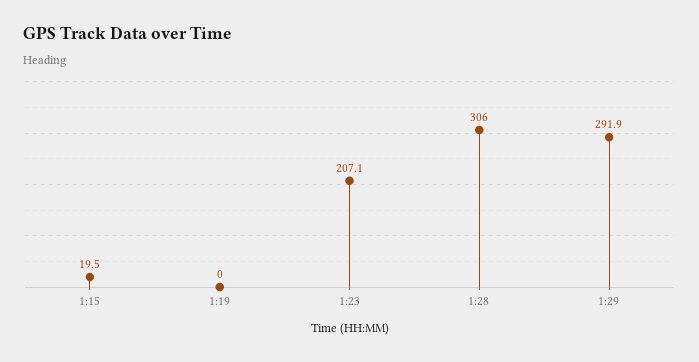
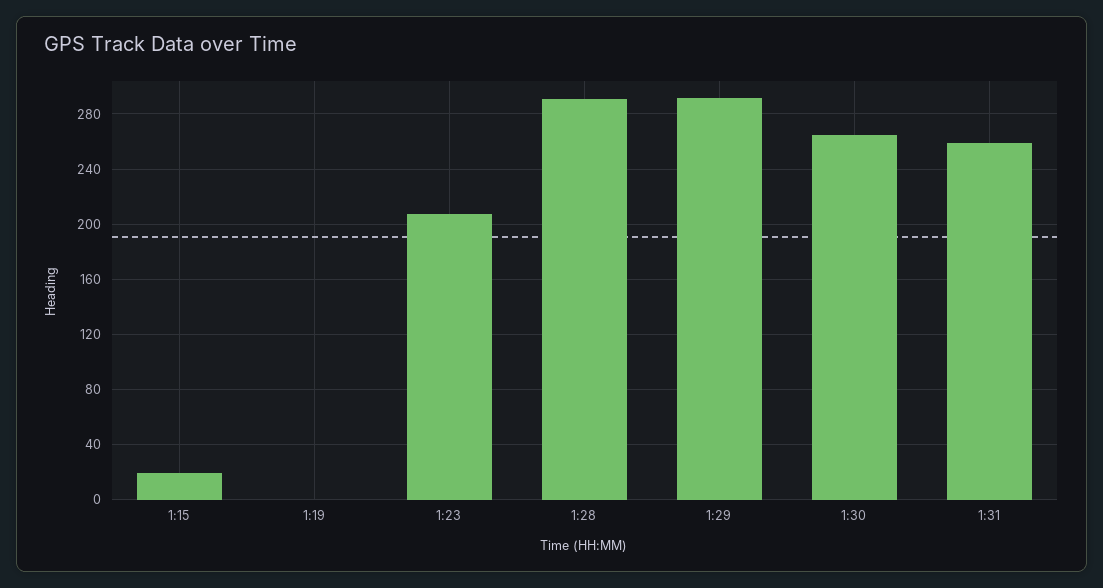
1:28: 306 -> 290
1:30: none -> 265
1:31: none -> 260

